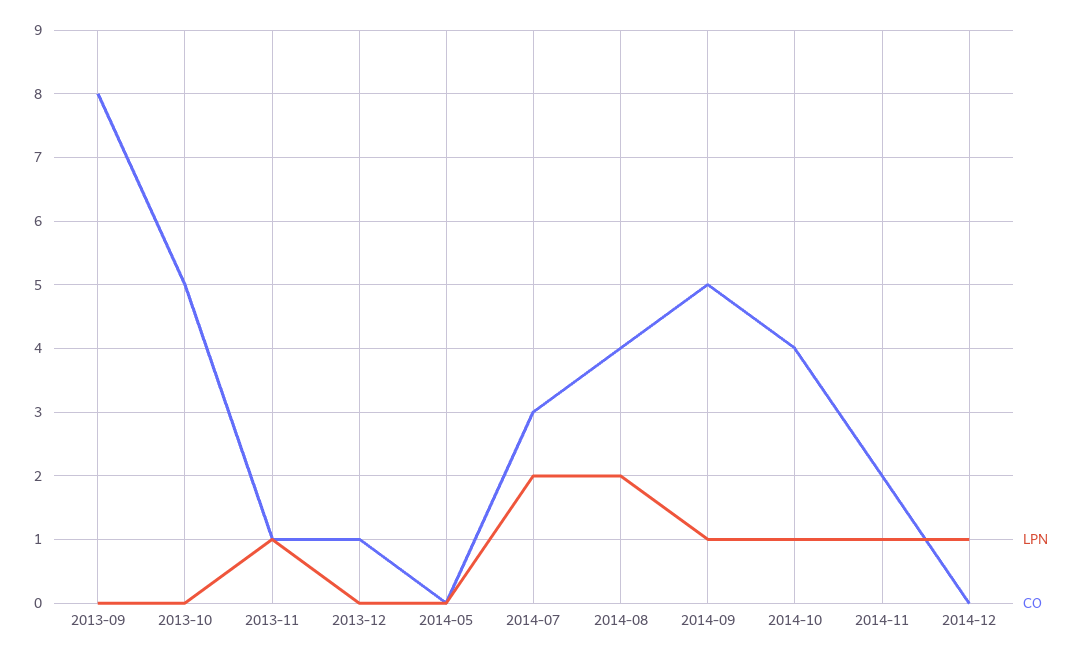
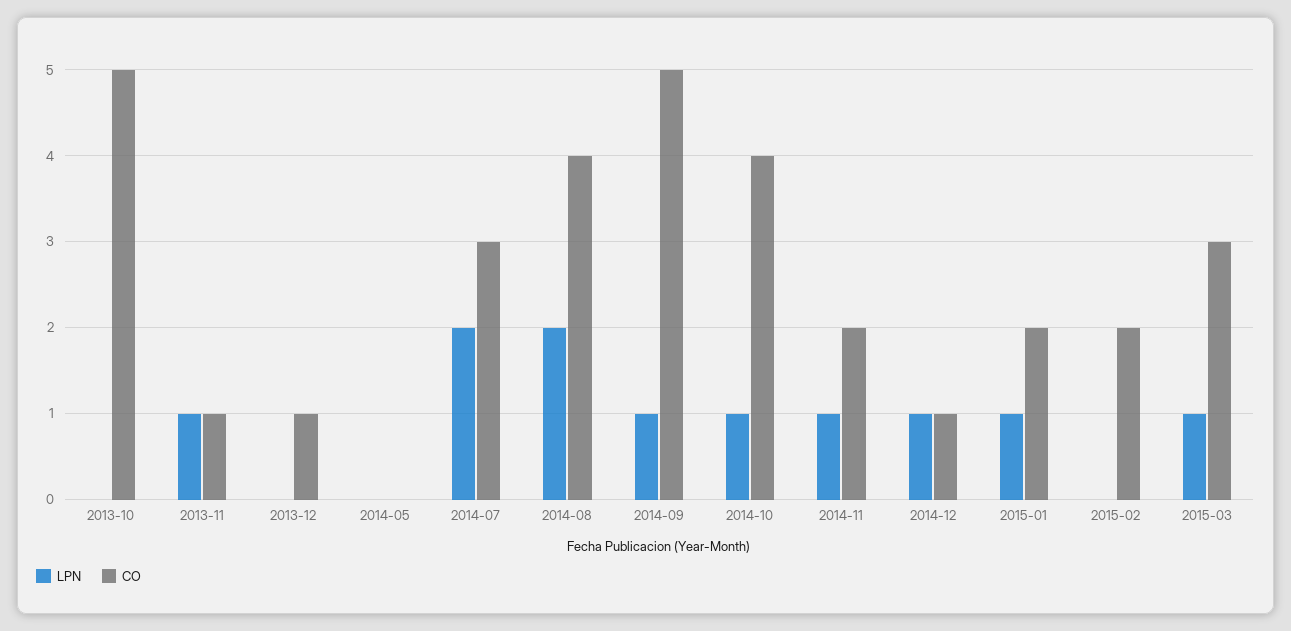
LPN, 2013-09: 0 -> none
CO, 2013-09: 8 -> none
CO, 2014-12: 0 -> 1
LPN, 2015-01: none -> 1
CO, 2015-01: none -> 2
LPN, 2015-02: none -> 0
CO, 2015-02: none -> 2
LPN, 2015-03: none -> 1
CO, 2015-03: none -> 3

